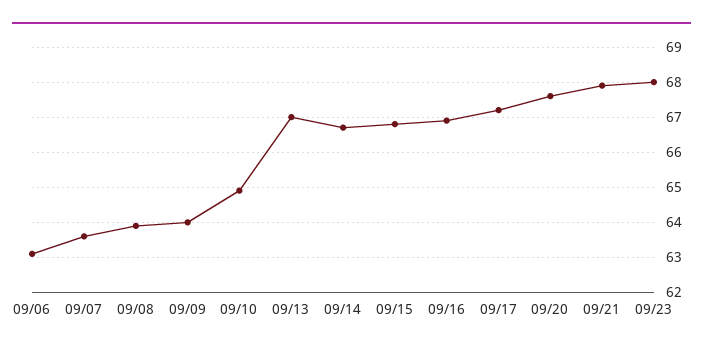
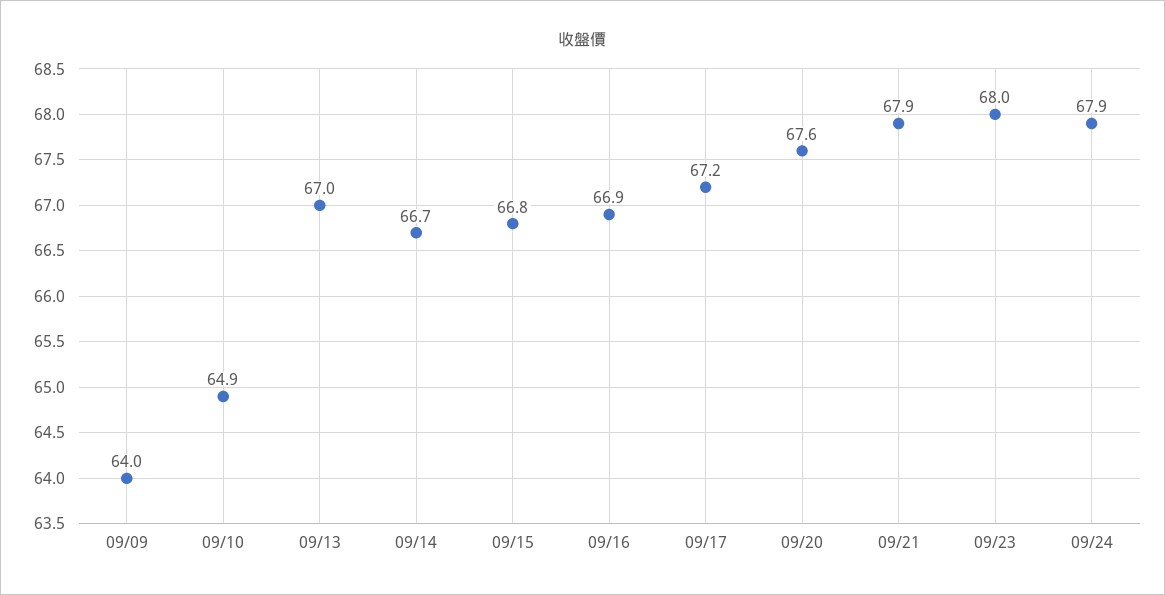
09/06: 63 -> none
09/07: 63.5 -> none
09/08: 64 -> none
09/24: none -> 67.9

